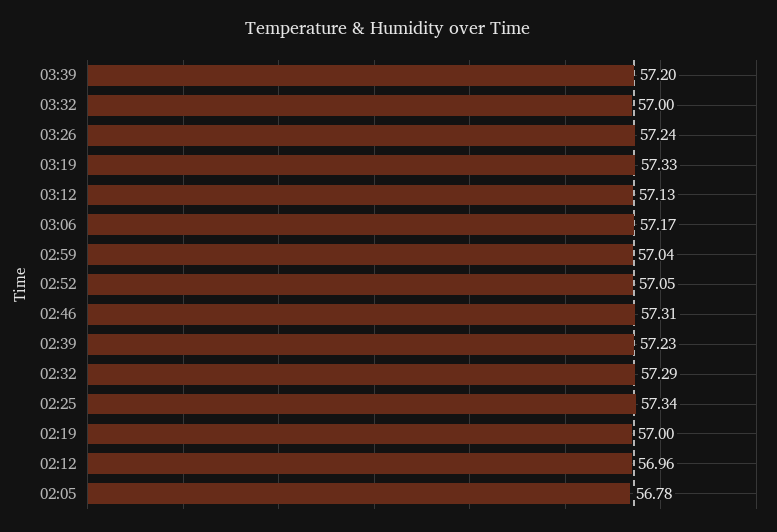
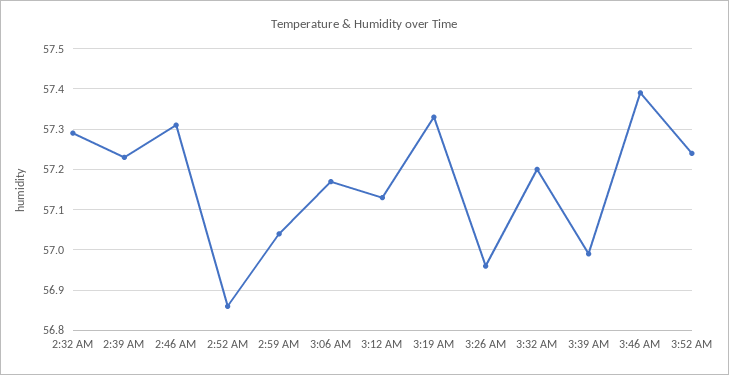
03:39: 57.2 -> 57
03:32: 57 -> 57.2
03:26: 57.24 -> 56.95
02:52: 57.05 -> 56.85
02:25: 57.34 -> none
02:19: 57 -> none
02:12: 56.96 -> none
02:05: 56.78 -> none
3:46 AM: none -> 57.4
3:52 AM: none -> 57.25

